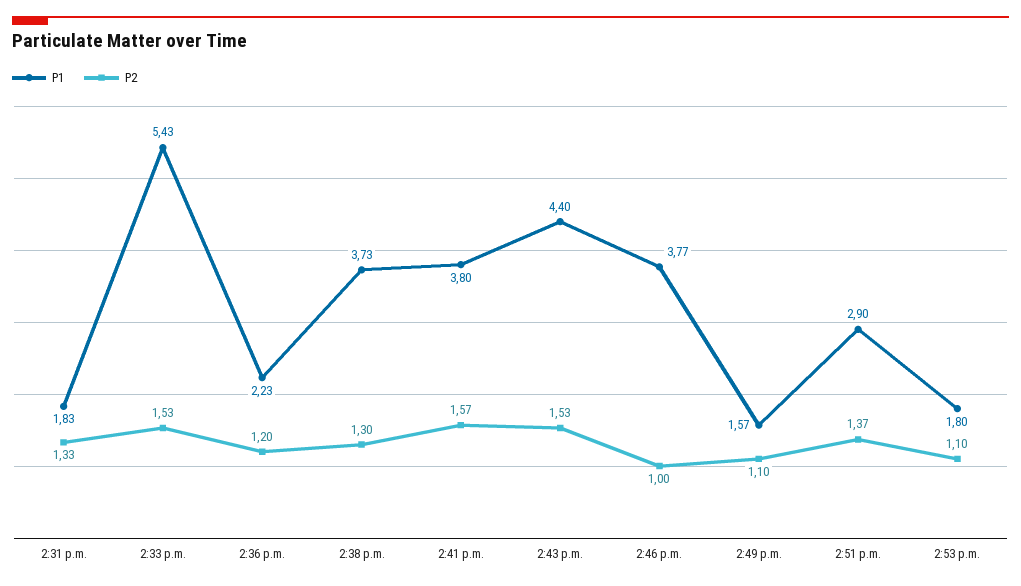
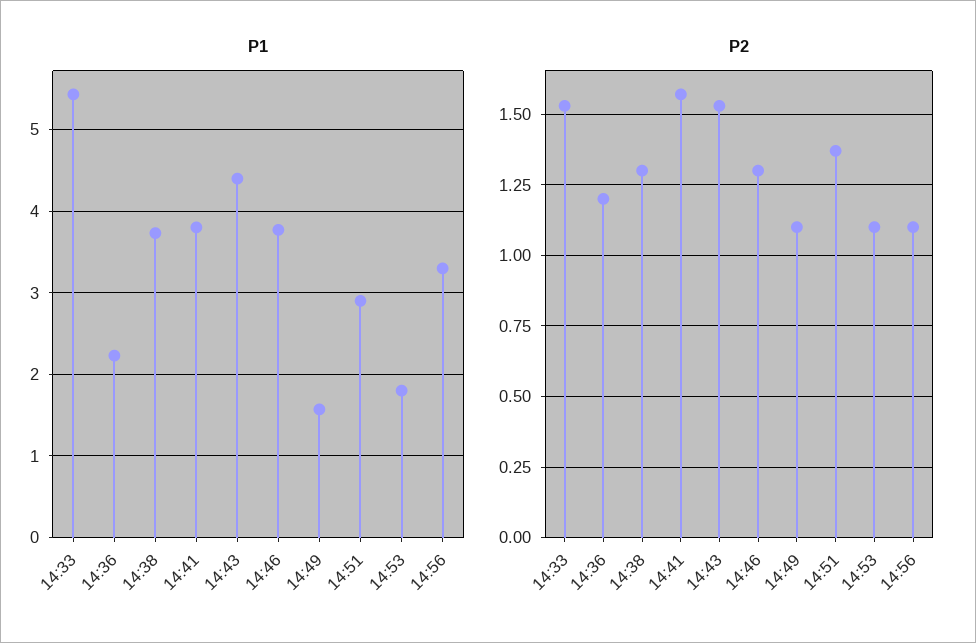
P1, 2:31 p.m.: 1.83 -> none
P2, 2:31 p.m.: 1.33 -> none
P2, 2:46 p.m.: 1 -> 1.3
P1, 14:56: none -> 3.3
P2, 14:56: none -> 1.1

